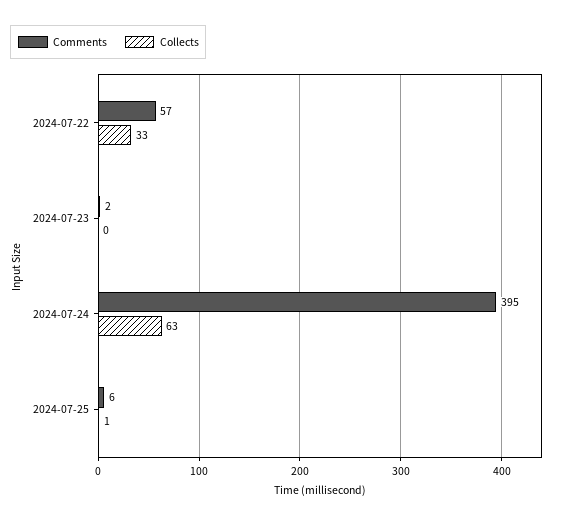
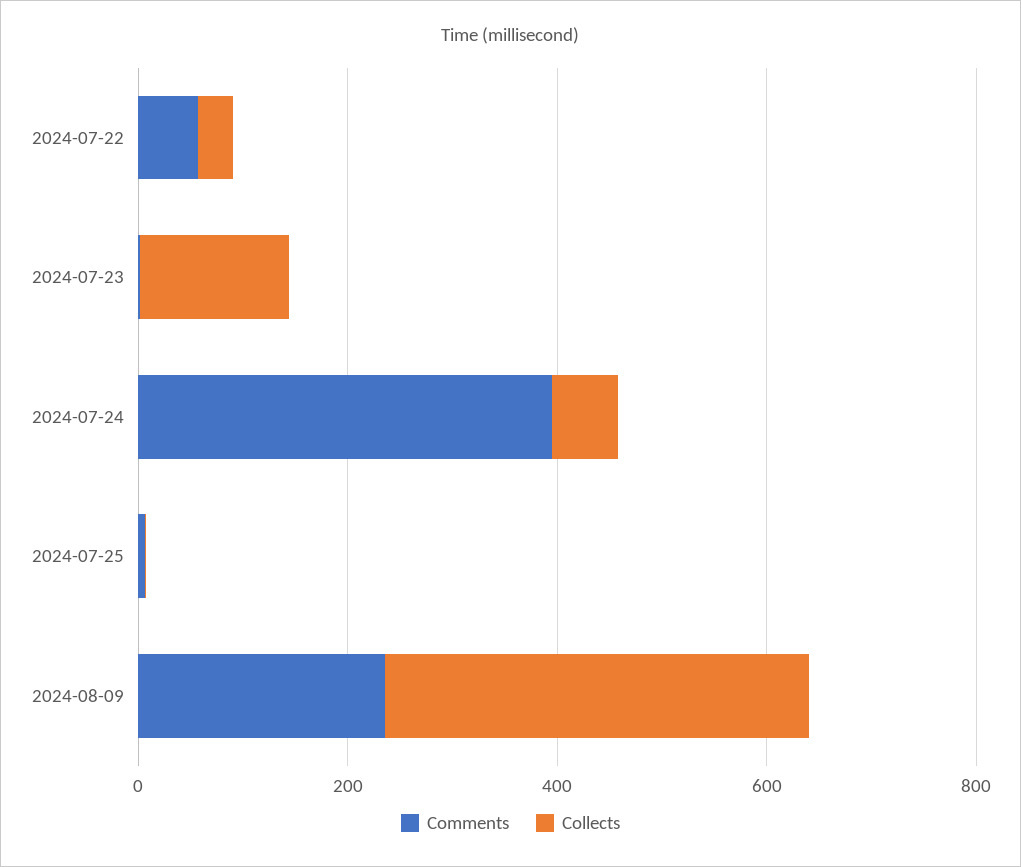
Collects, 2024-07-23: 0 -> 150
Comments, 2024-08-09: none -> 250
Collects, 2024-08-09: none -> 400

